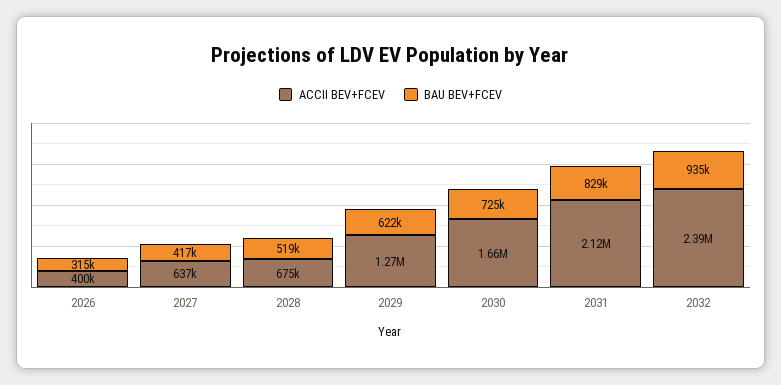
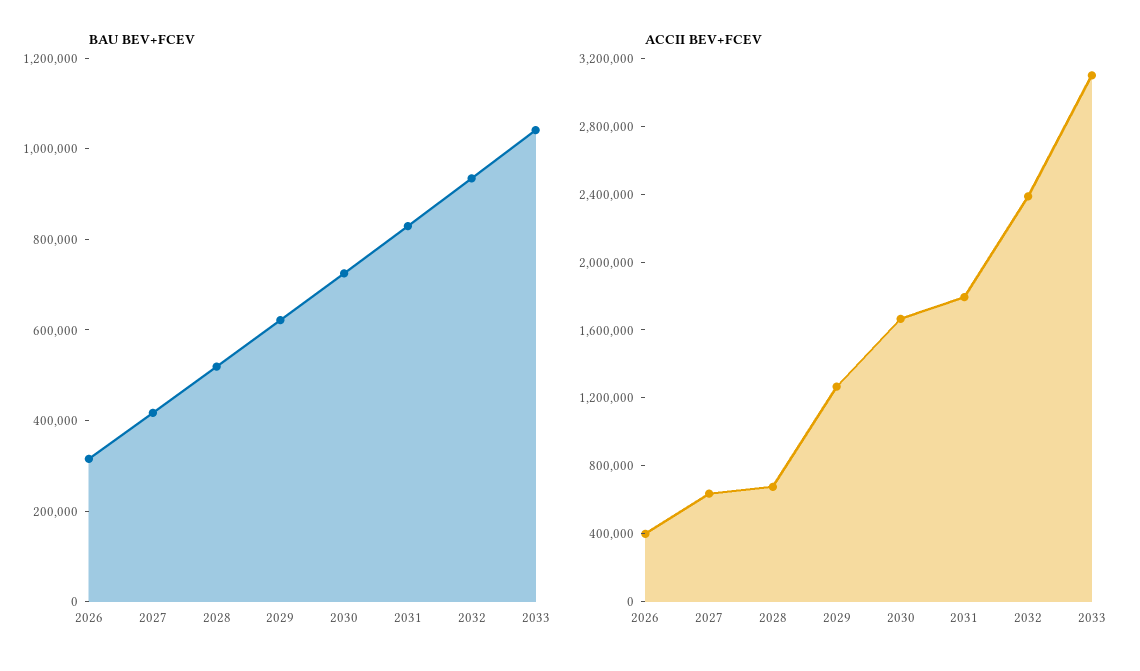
ACCII BEV+FCEV, 2031: 2120000 -> 1800000
BAU BEV+FCEV, 2033: none -> 1050000
ACCII BEV+FCEV, 2033: none -> 3100000

